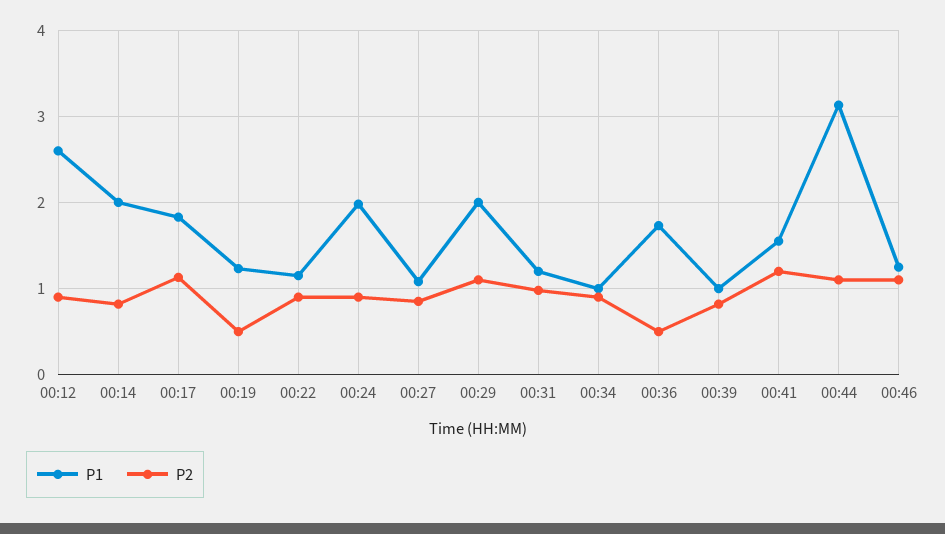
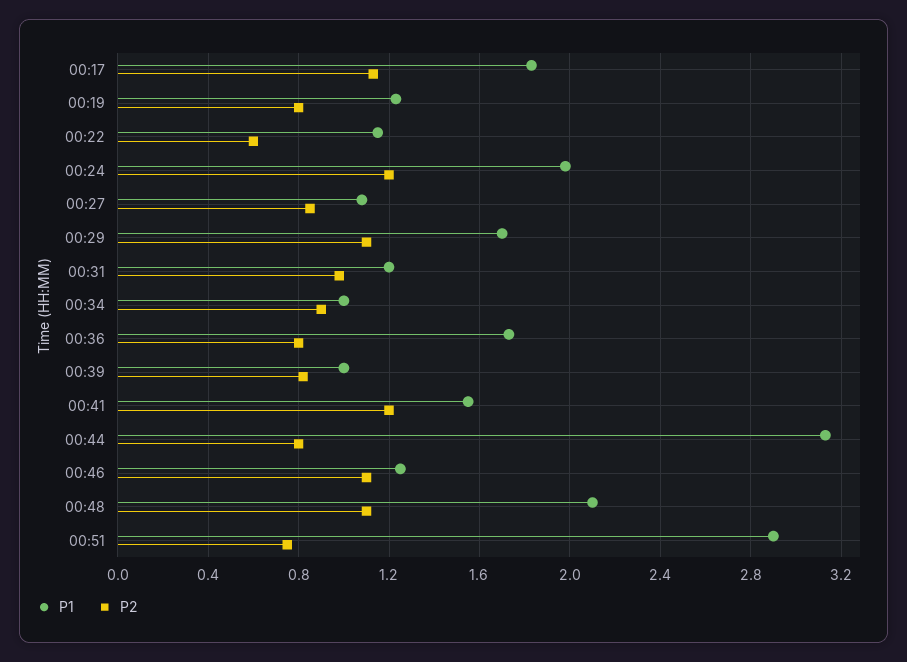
P1, 00:12: 2.6 -> none
P2, 00:12: 0.9 -> none
P1, 00:14: 2 -> none
P2, 00:14: 0.8 -> none
P2, 00:19: 0.5 -> 0.8
P2, 00:22: 0.9 -> 0.6
P2, 00:24: 0.9 -> 1.2
P1, 00:29: 2 -> 1.7
P2, 00:36: 0.5 -> 0.8
P2, 00:44: 1.1 -> 0.8
P1, 00:48: none -> 2.1
P2, 00:48: none -> 1.1
P1, 00:51: none -> 2.9
P2, 00:51: none -> 0.75

